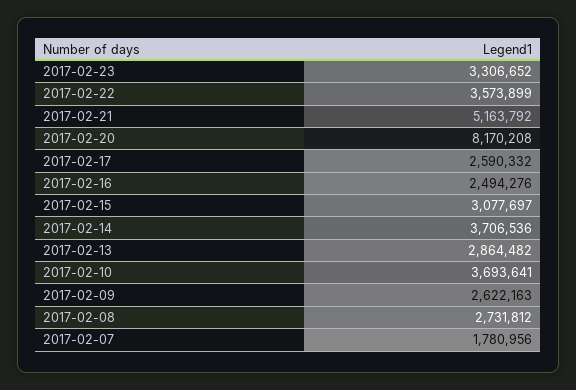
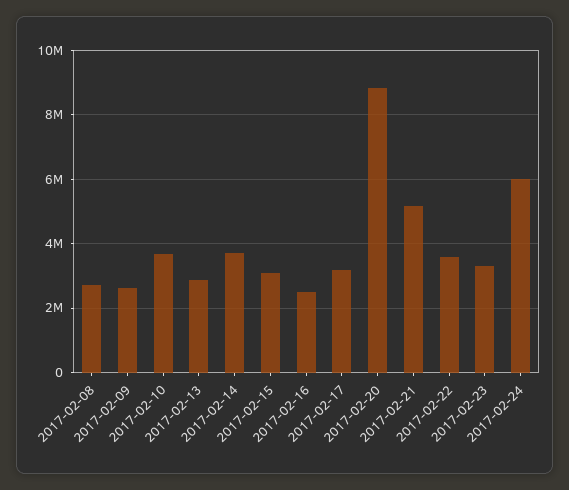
2017-02-20: 8170208 -> 8800000
2017-02-17: 2590332 -> 3200000
2017-02-07: 1780956 -> none
2017-02-24: none -> 6000000

